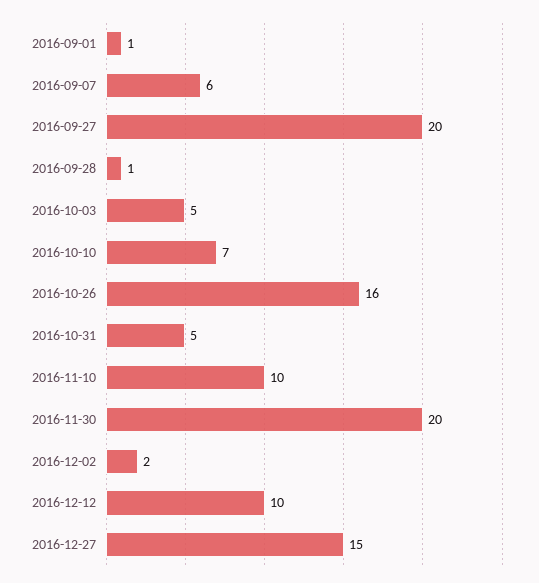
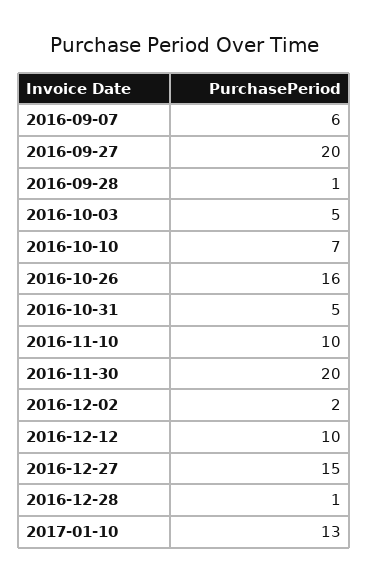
2016-09-01: 1 -> none
2016-12-28: none -> 1
2017-01-10: none -> 13

